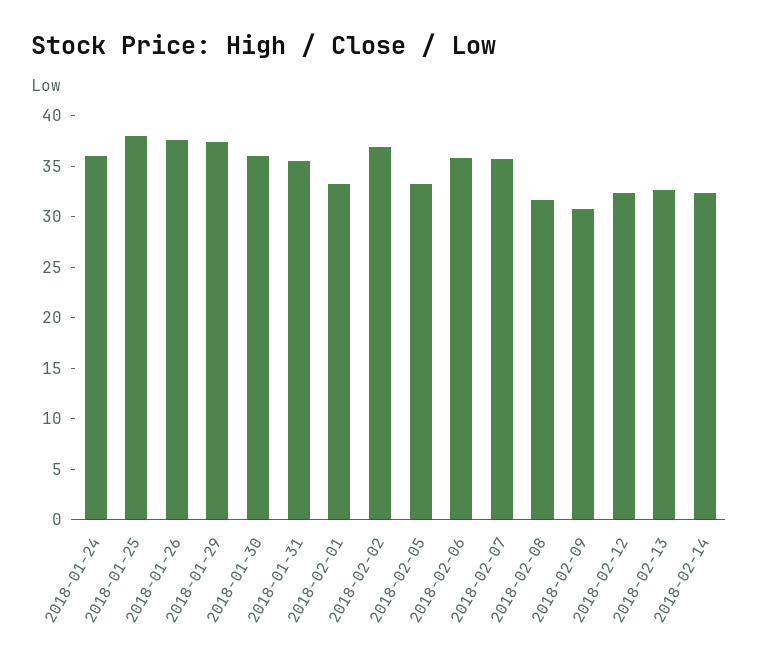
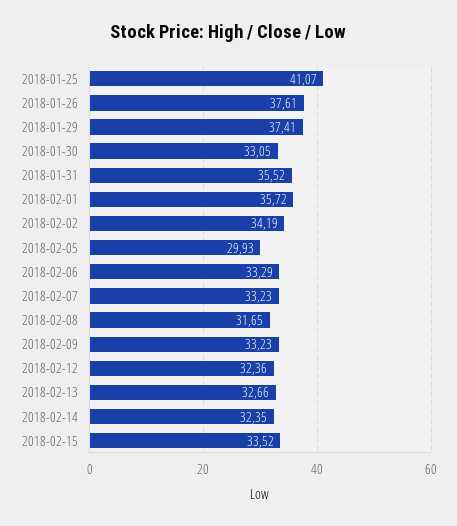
2018-01-24: 36 -> none
2018-01-25: 38 -> 41.07
2018-01-30: 36 -> 33.05
2018-02-01: 33 -> 35.72
2018-02-02: 37 -> 34.19
2018-02-05: 33 -> 29.93
2018-02-06: 36 -> 33.29
2018-02-07: 36 -> 33.23
2018-02-09: 31 -> 33.23
2018-02-15: none -> 33.52

